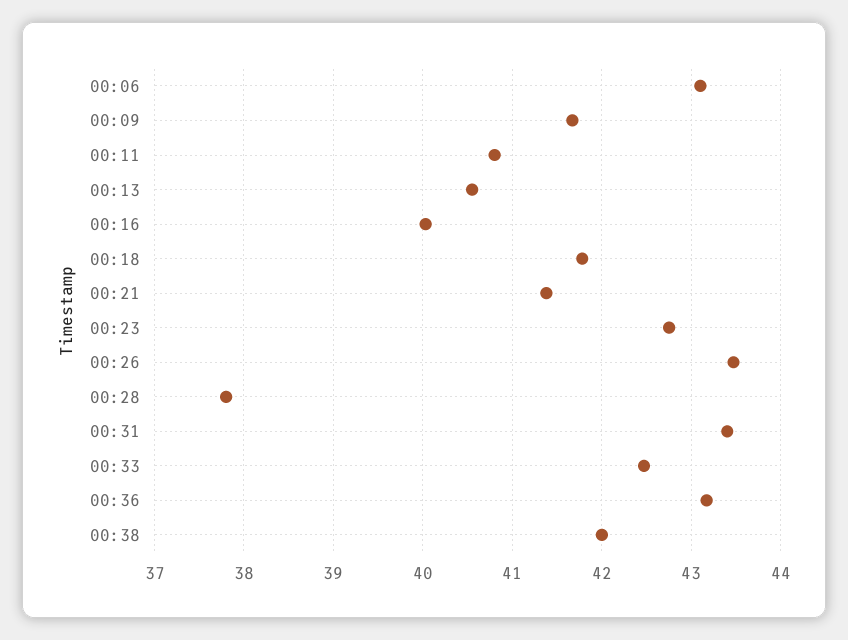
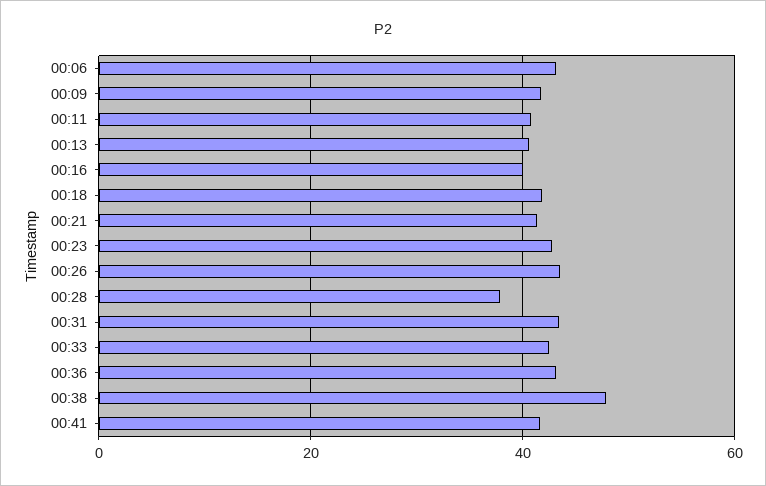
00:38: 42 -> 48
00:41: none -> 42

